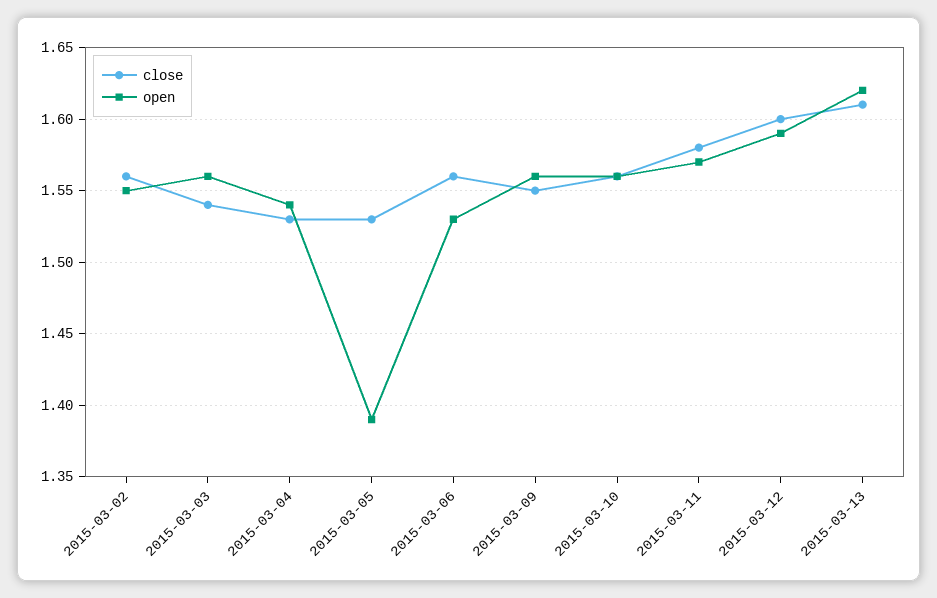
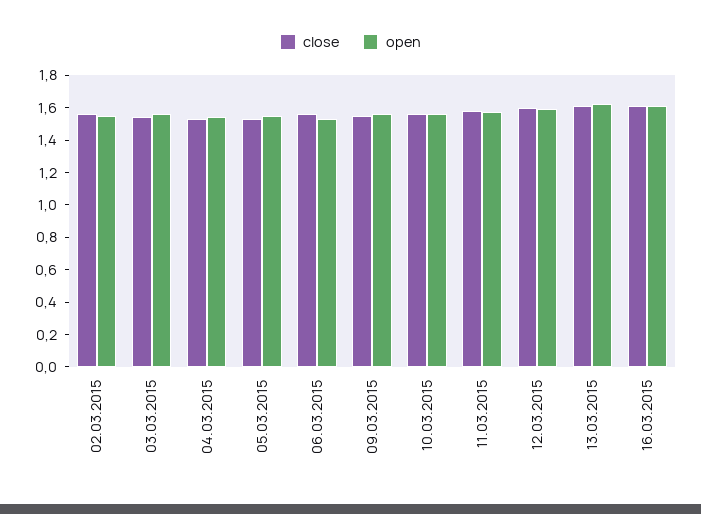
open, 2015-03-05: 1.39 -> 1.55
close, 16.03.2015: none -> 1.6
open, 16.03.2015: none -> 1.6

